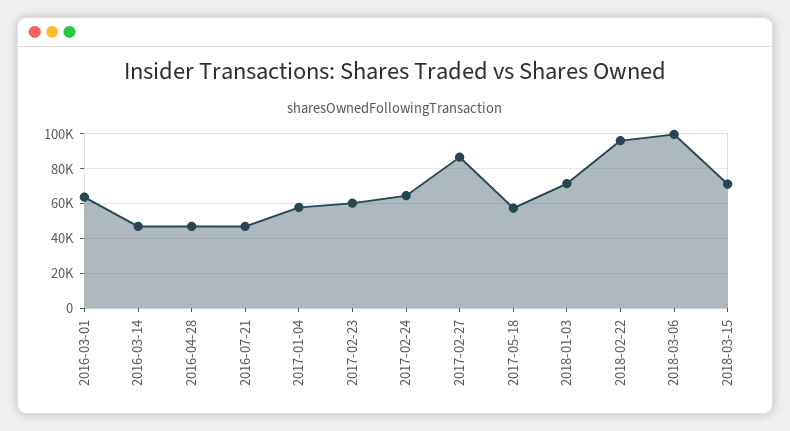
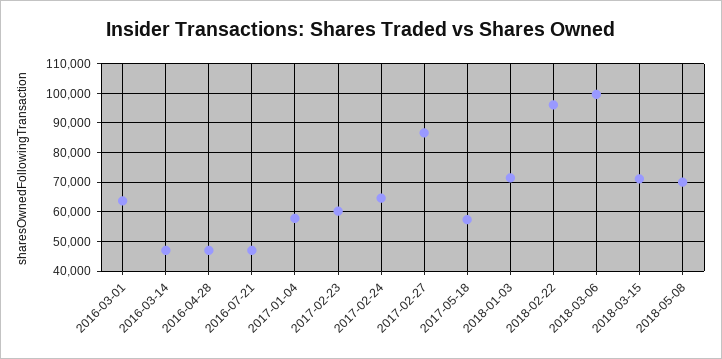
2018-05-08: none -> 70000

